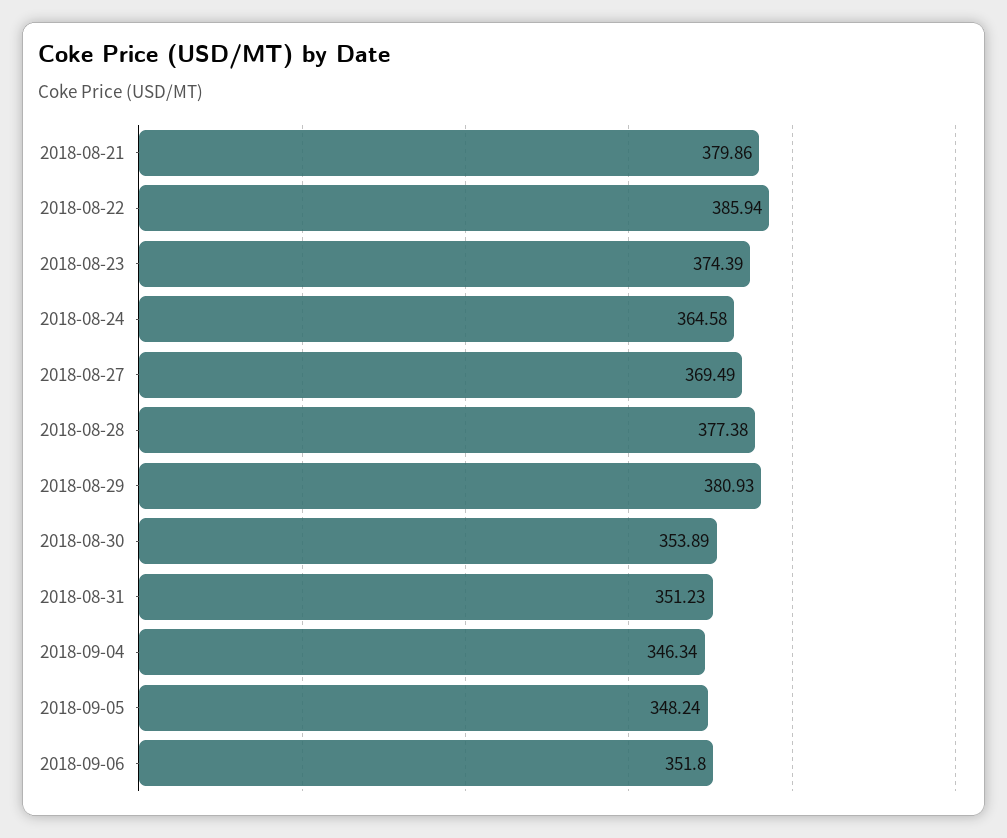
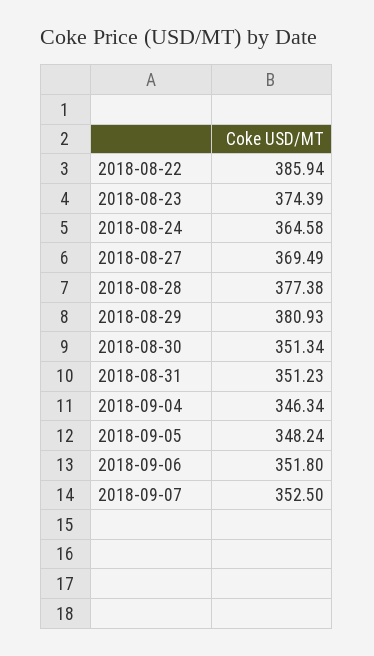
2018-08-21: 379.86 -> none
2018-08-30: 353.89 -> 351.34
2018-09-07: none -> 352.5

